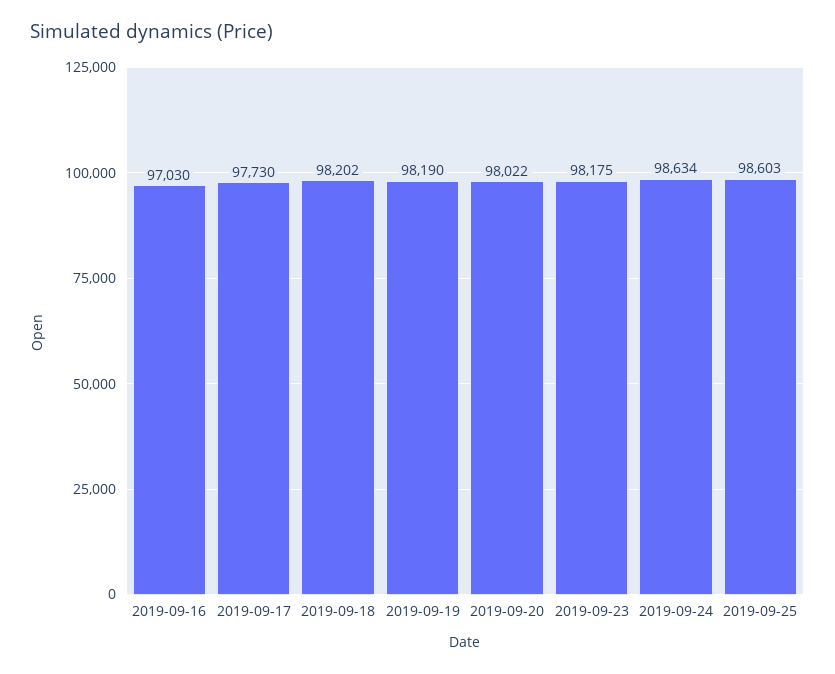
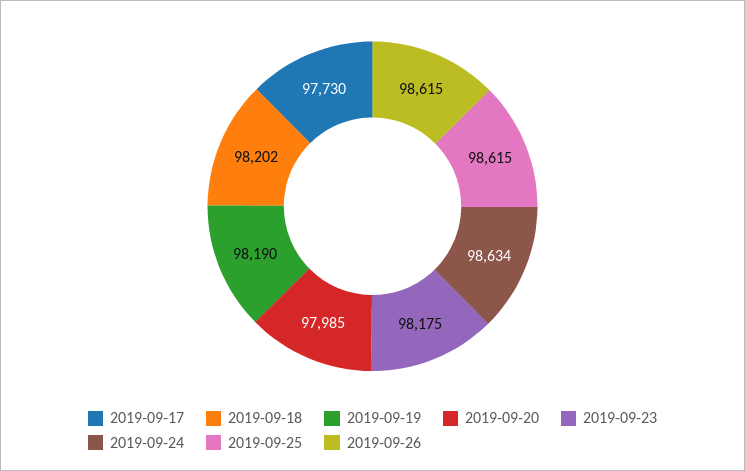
2019-09-16: 97030 -> none
2019-09-20: 98022 -> 97985
2019-09-25: 98603 -> 98615
2019-09-26: none -> 98615

